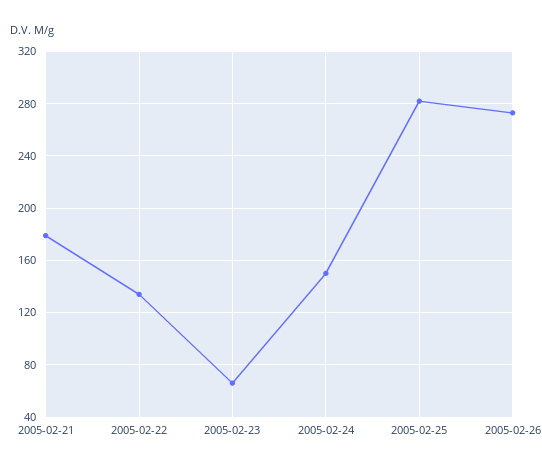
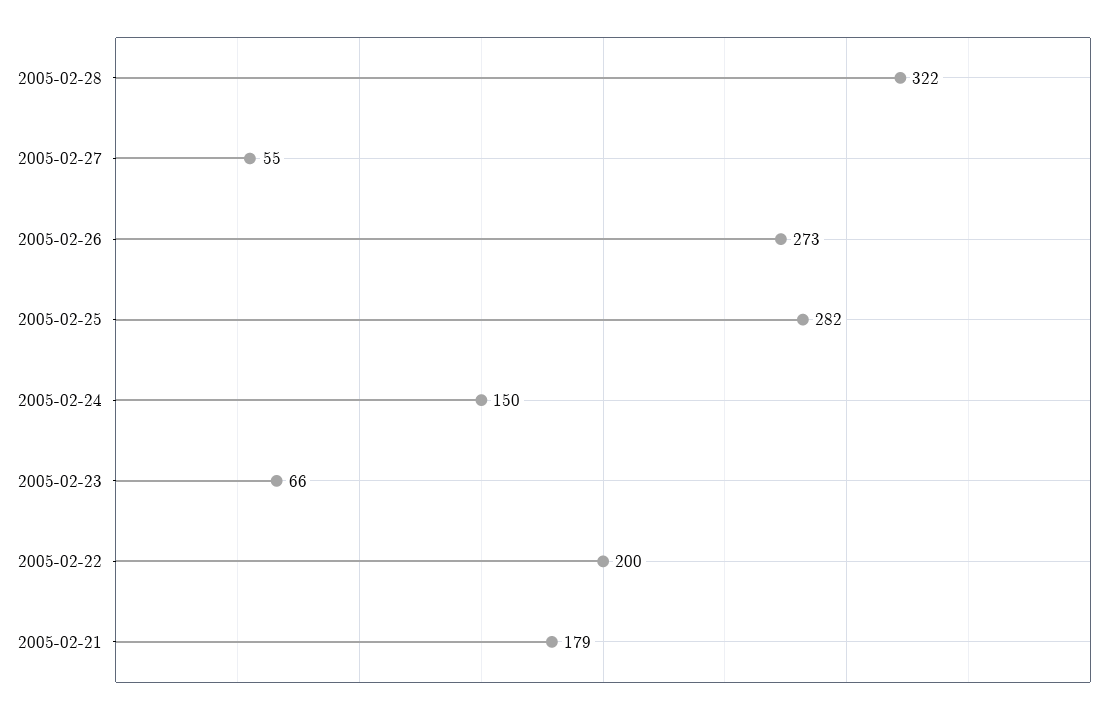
2005-02-22: 135 -> 200
2005-02-28: none -> 322
2005-02-27: none -> 55

